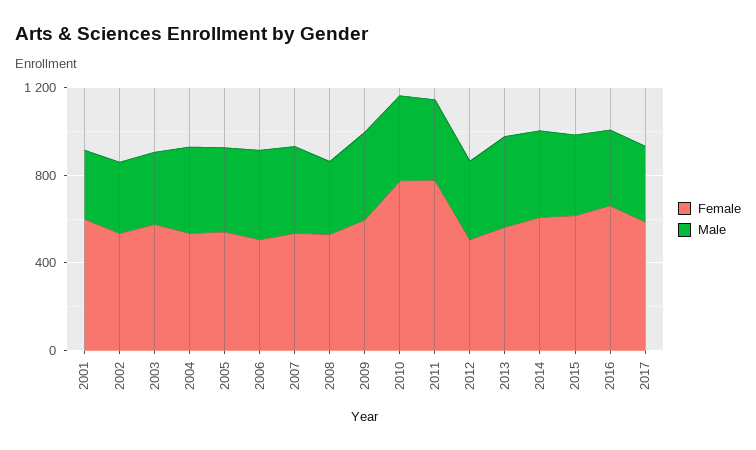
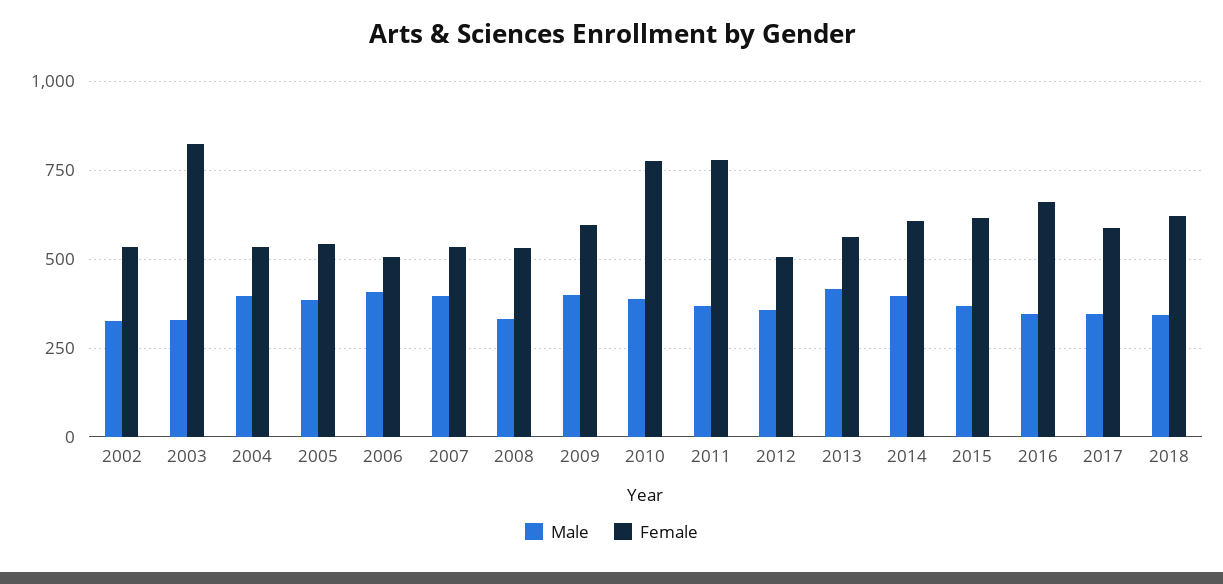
Female, 2001: 600 -> none
Male, 2001: 300 -> none
Female, 2003: 600 -> 825
Male, 2018: none -> 350
Female, 2018: none -> 625

